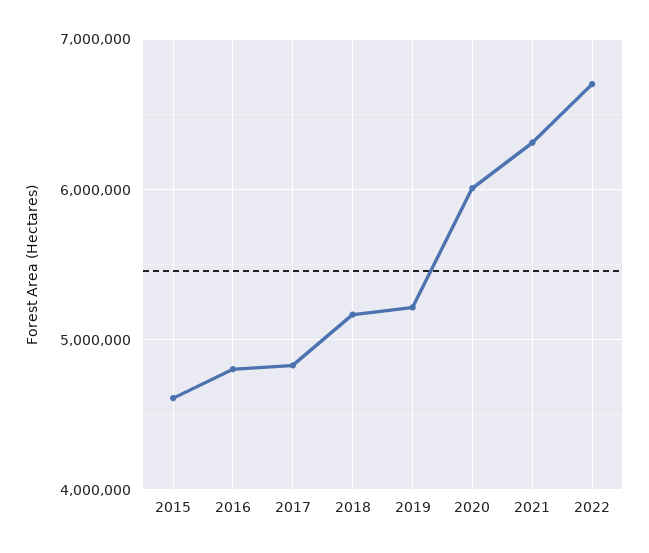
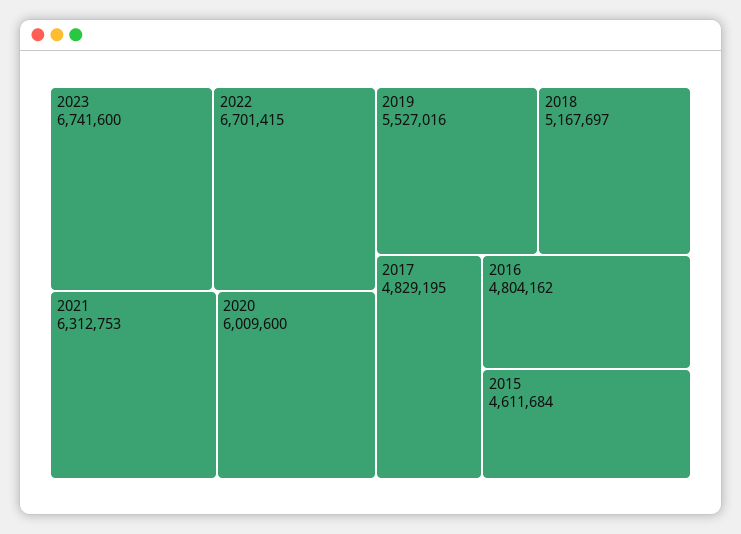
2019: 5200000 -> 5527016
2023: none -> 6741600

